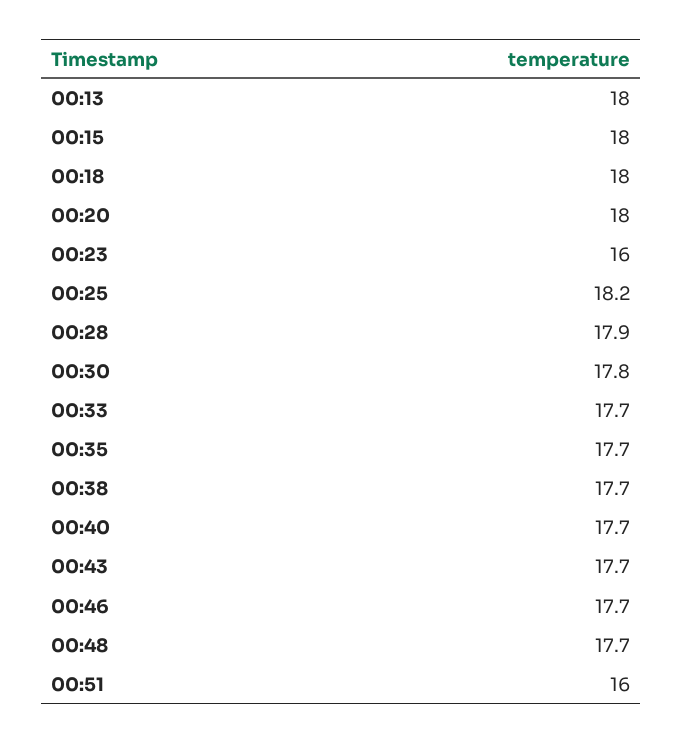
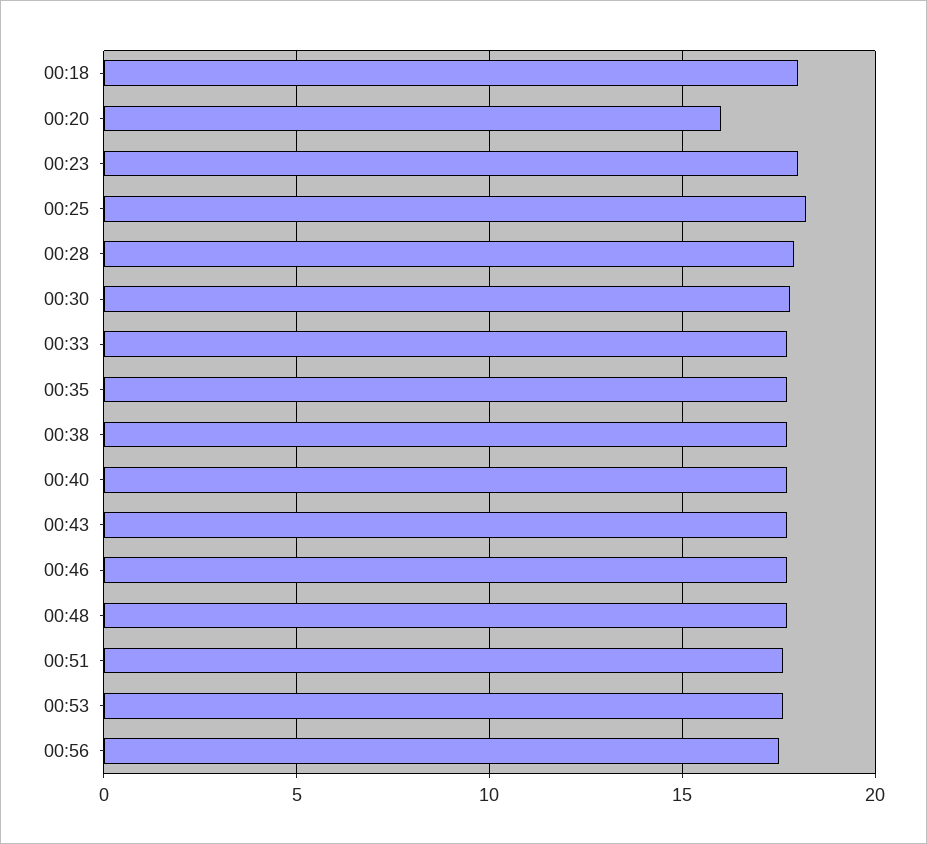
00:13: 18 -> none
00:15: 18 -> none
00:20: 18 -> 16
00:23: 16 -> 18
00:51: 16 -> 17.5
00:53: none -> 17.5
00:56: none -> 17.5

